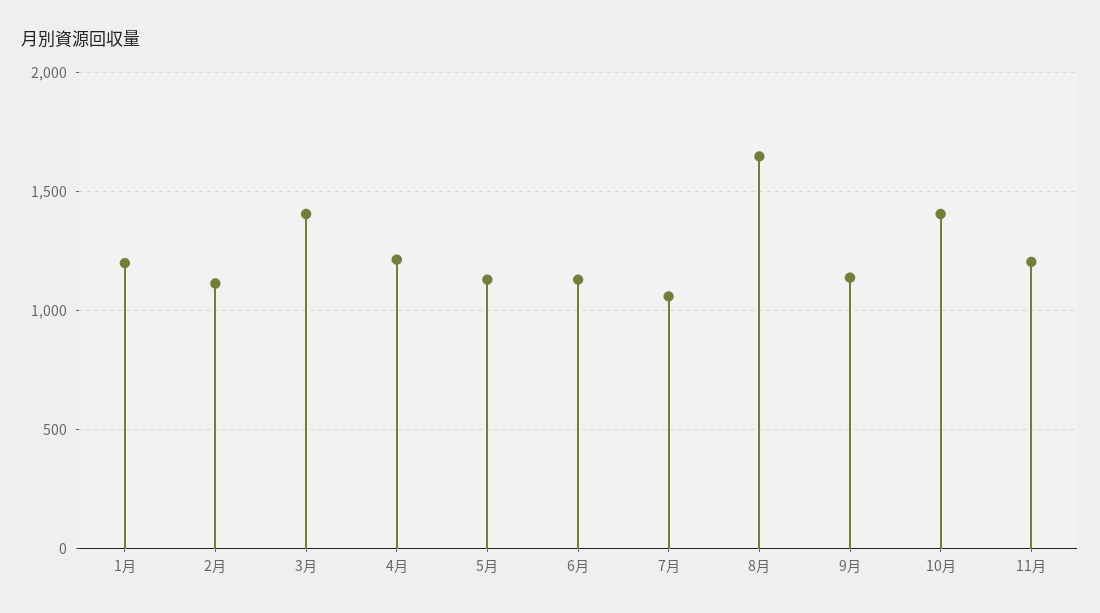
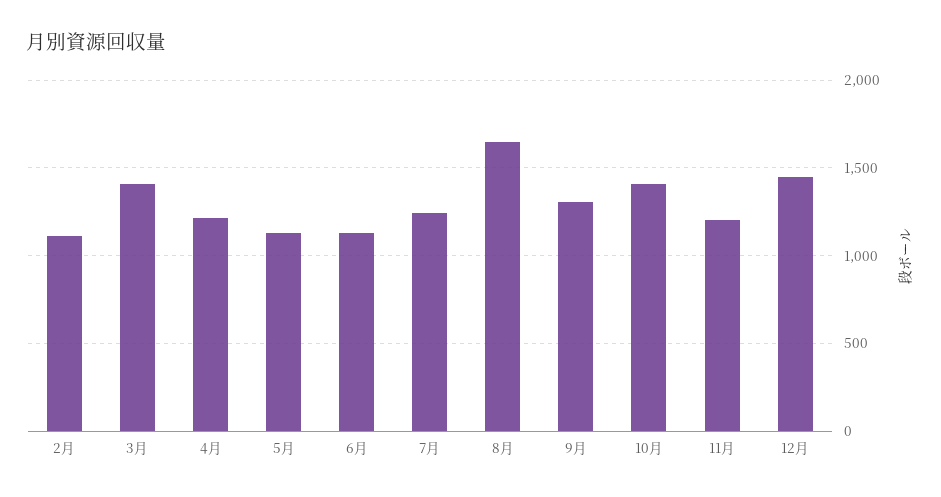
1月: 1200 -> none
7月: 1050 -> 1250
9月: 1150 -> 1300
12月: none -> 1450

